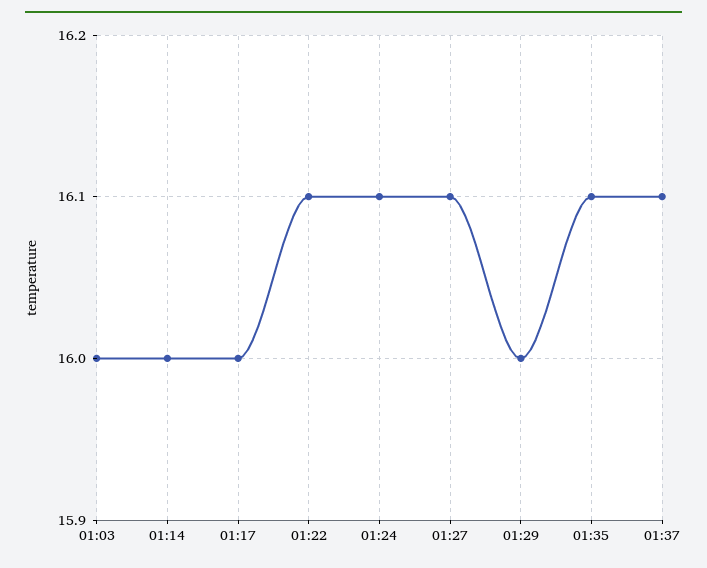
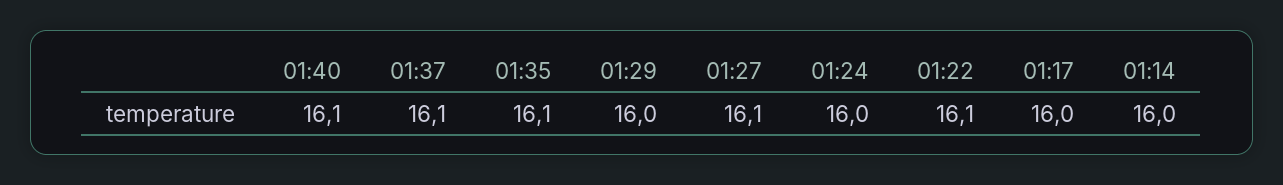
01:03: 16 -> none
01:24: 16.1 -> 16
01:40: none -> 16.1

